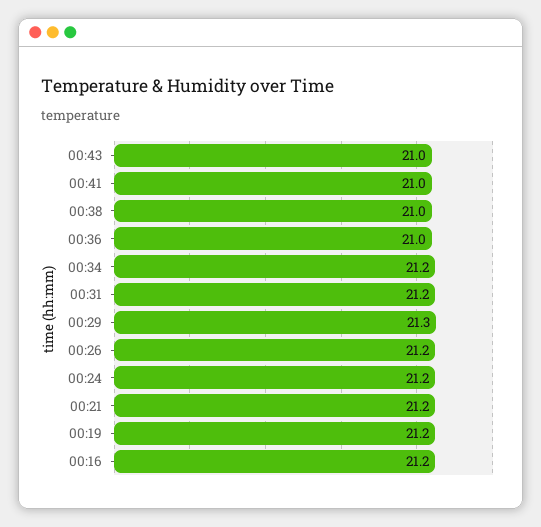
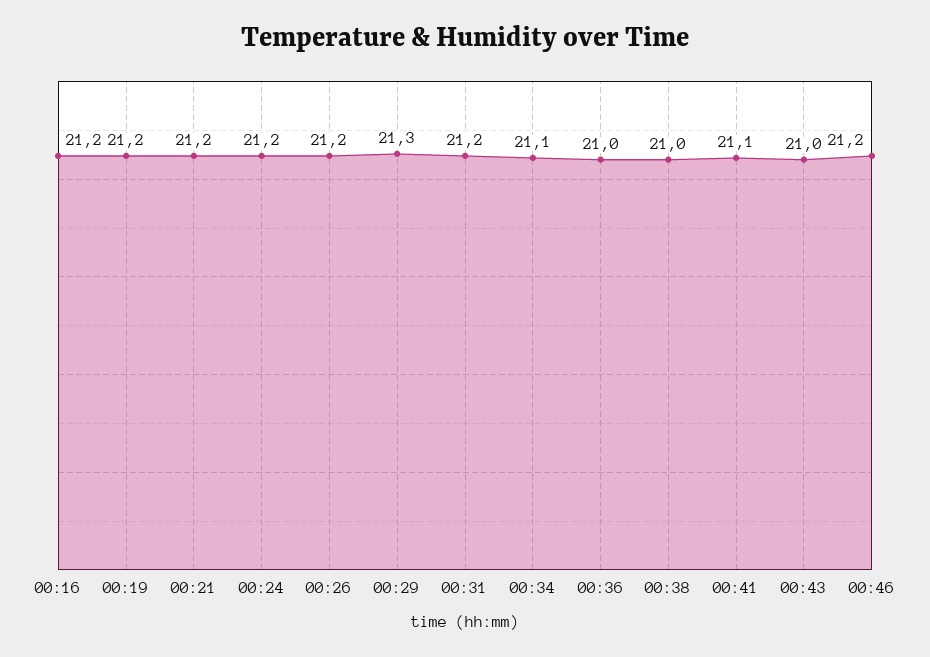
00:41: 21 -> 21.1
00:34: 21.2 -> 21.1
00:46: none -> 21.2

